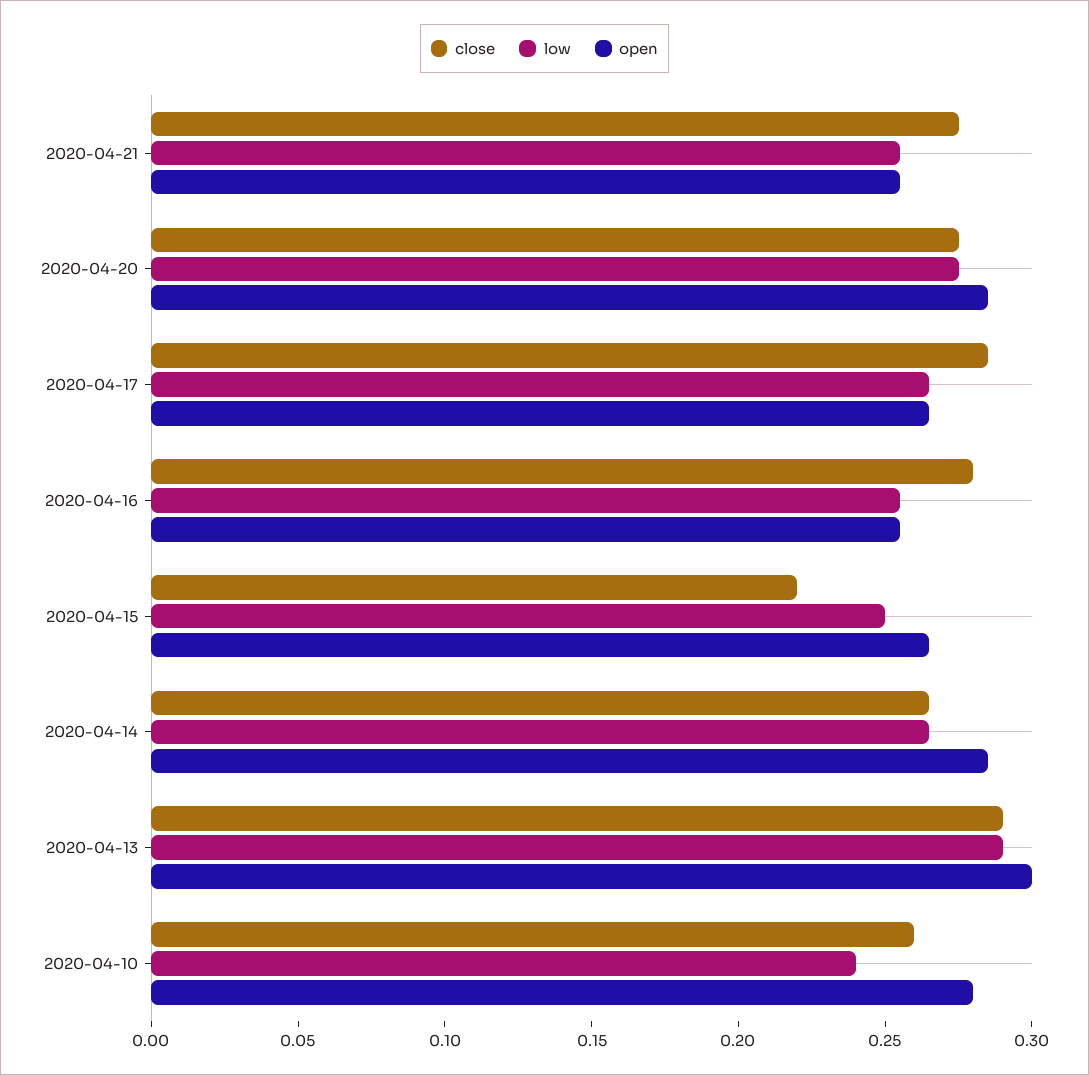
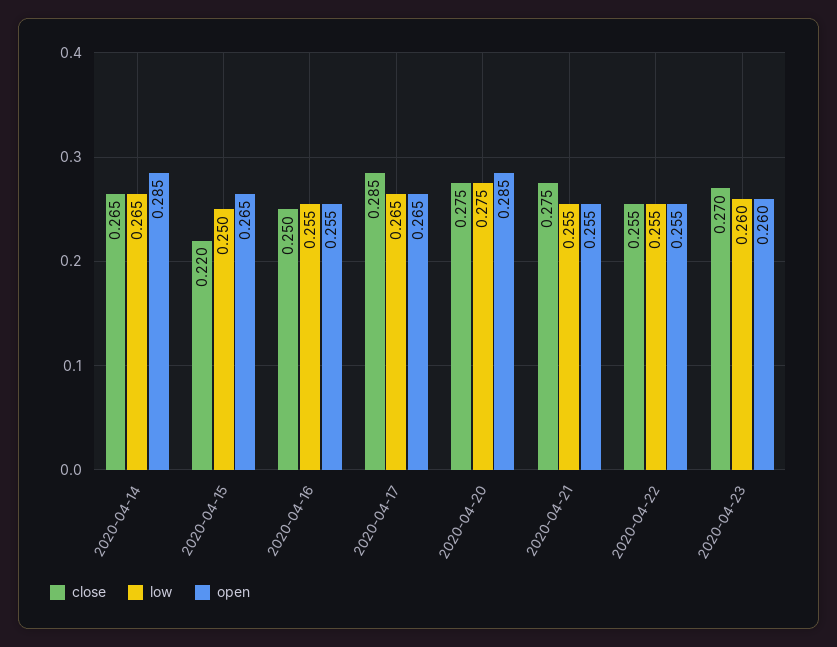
close, 2020-04-16: 0.28 -> 0.25
close, 2020-04-13: 0.29 -> none
low, 2020-04-13: 0.29 -> none
open, 2020-04-13: 0.3 -> none
close, 2020-04-10: 0.26 -> none
low, 2020-04-10: 0.24 -> none
open, 2020-04-10: 0.28 -> none
close, 2020-04-22: none -> 0.255
low, 2020-04-22: none -> 0.255
open, 2020-04-22: none -> 0.255
close, 2020-04-23: none -> 0.27
low, 2020-04-23: none -> 0.26
open, 2020-04-23: none -> 0.26

